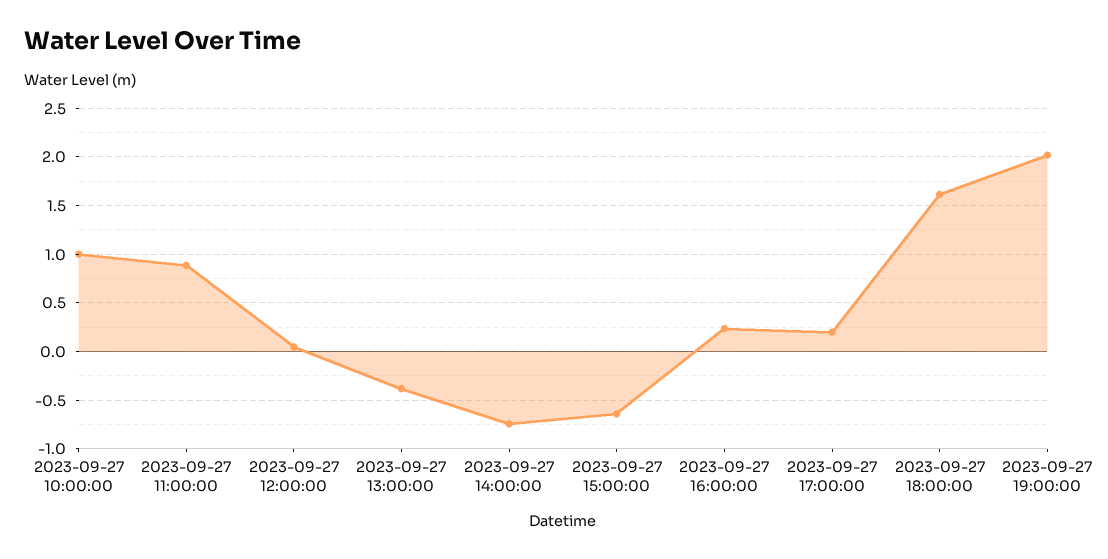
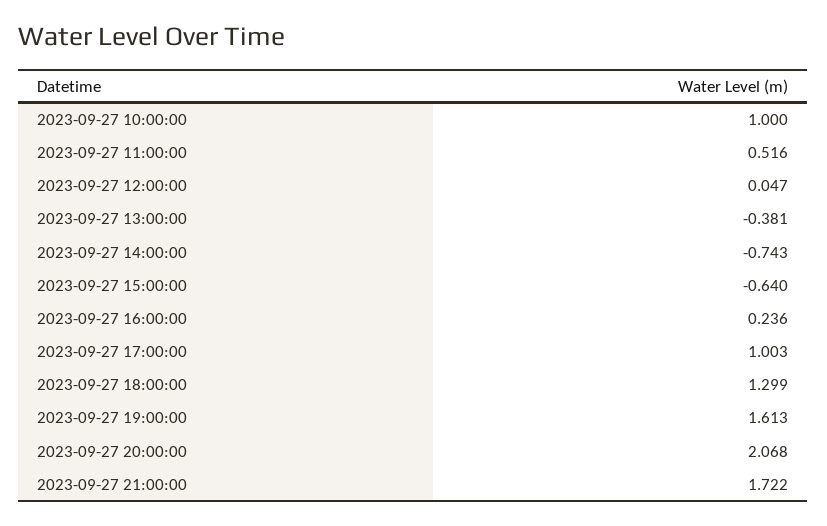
2023-09-27 11:00:00: 0.9 -> 0.516
2023-09-27 17:00:00: 0.2 -> 1.003
2023-09-27 18:00:00: 1.6 -> 1.299
2023-09-27 19:00:00: 2 -> 1.613
2023-09-27 20:00:00: none -> 2.068
2023-09-27 21:00:00: none -> 1.722

